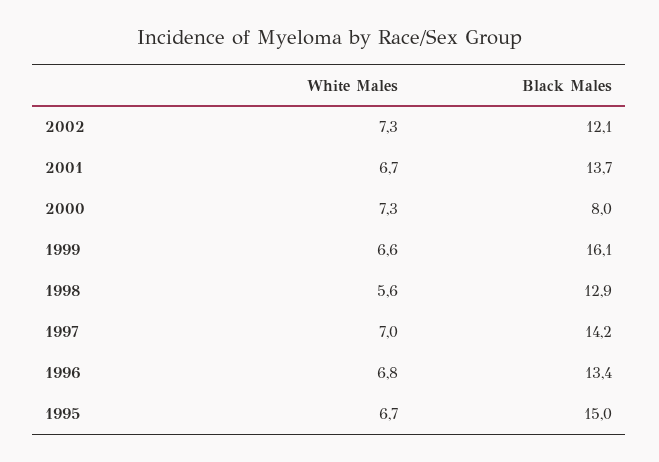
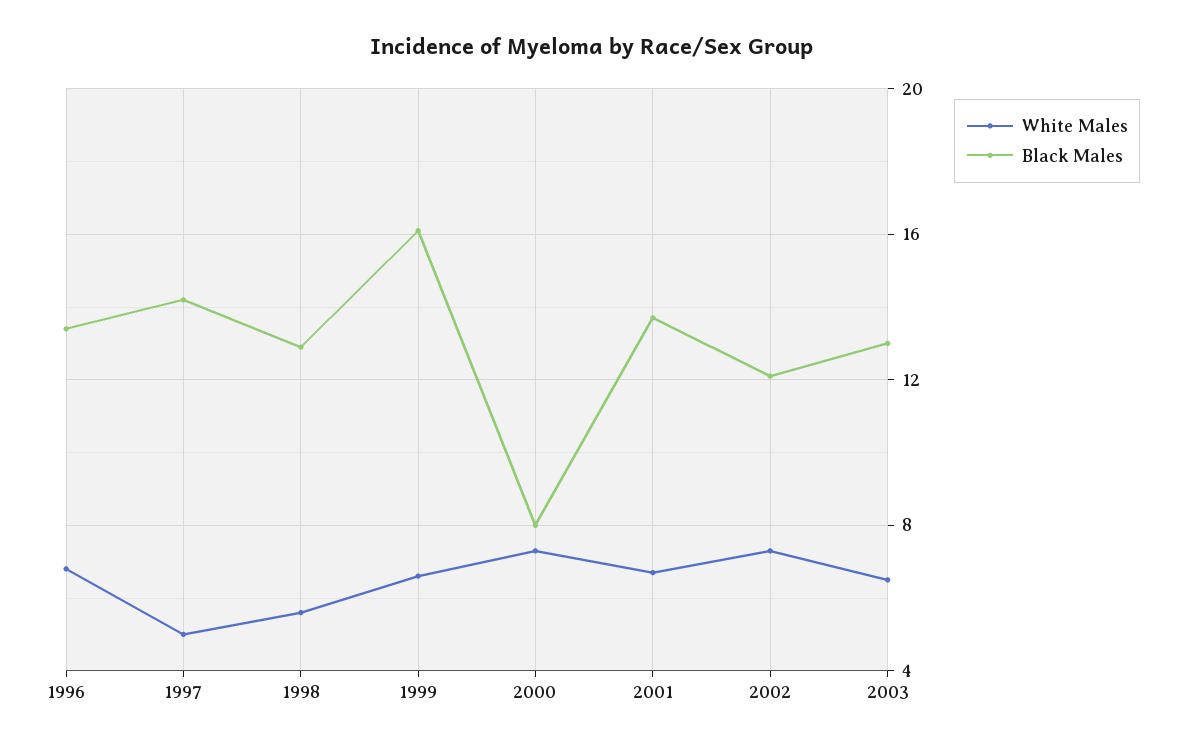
White Males, 1997: 7 -> 5
White Males, 1995: 6.7 -> none
Black Males, 1995: 15 -> none
White Males, 2003: none -> 6.5
Black Males, 2003: none -> 13

